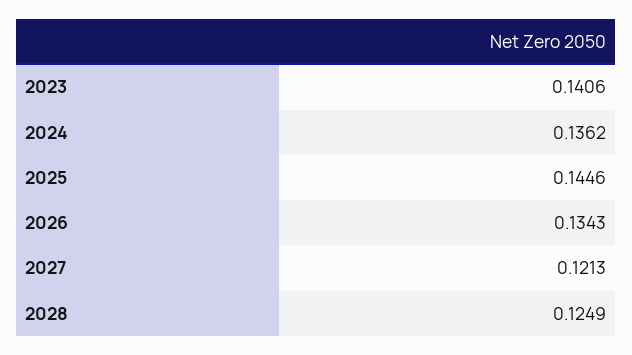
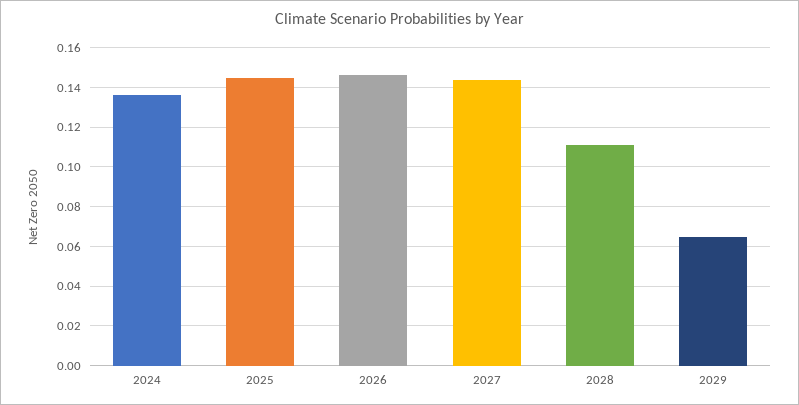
2023: 0.1406 -> none
2026: 0.1343 -> 0.145
2027: 0.1213 -> 0.145
2028: 0.1249 -> 0.11
2029: none -> 0.065

